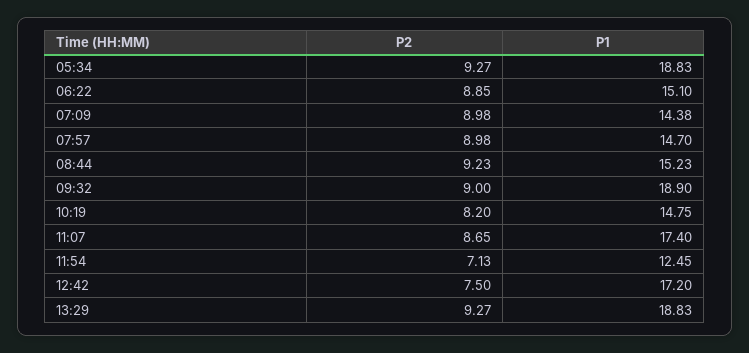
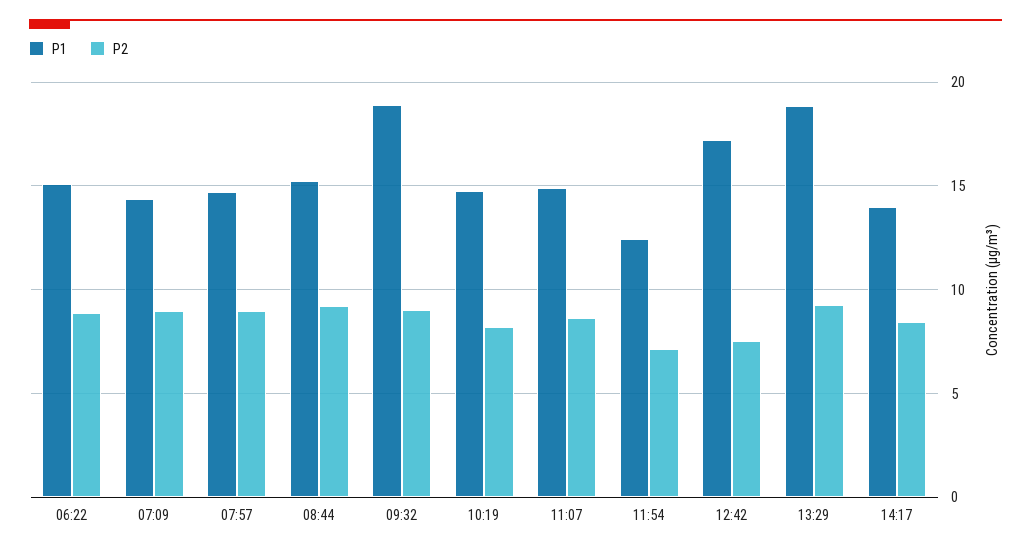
P2, 05:34: 9.27 -> none
P1, 05:34: 18.83 -> none
P1, 11:07: 17.4 -> 15
P1, 14:17: none -> 14
P2, 14:17: none -> 8.5

